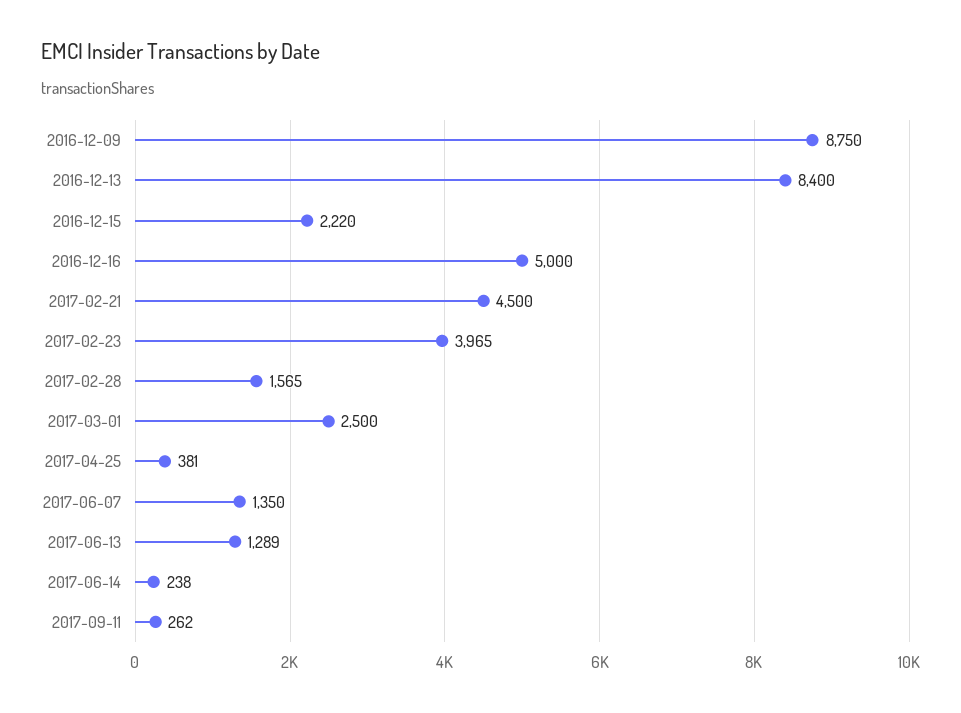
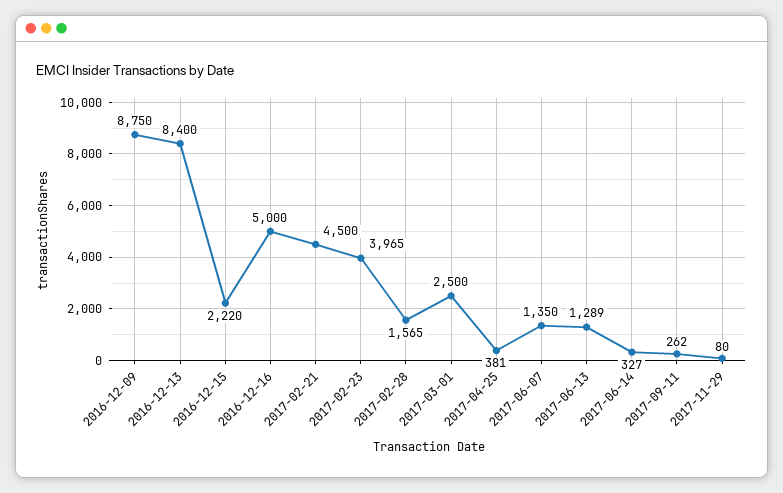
2017-06-14: 238 -> 327
2017-11-29: none -> 80

